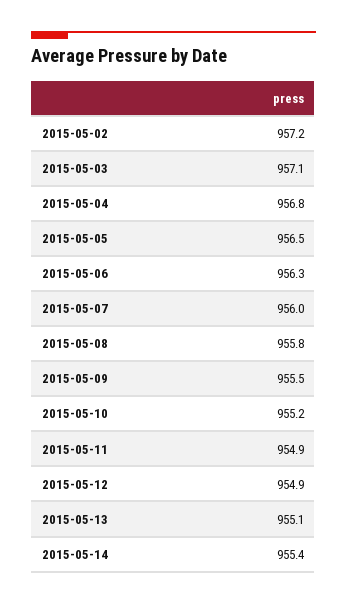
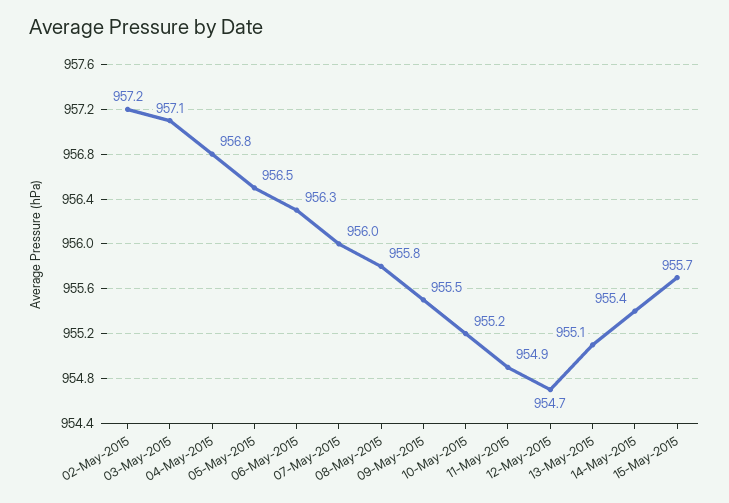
2015-05-12: 954.9 -> 954.7
15-May-2015: none -> 955.7

